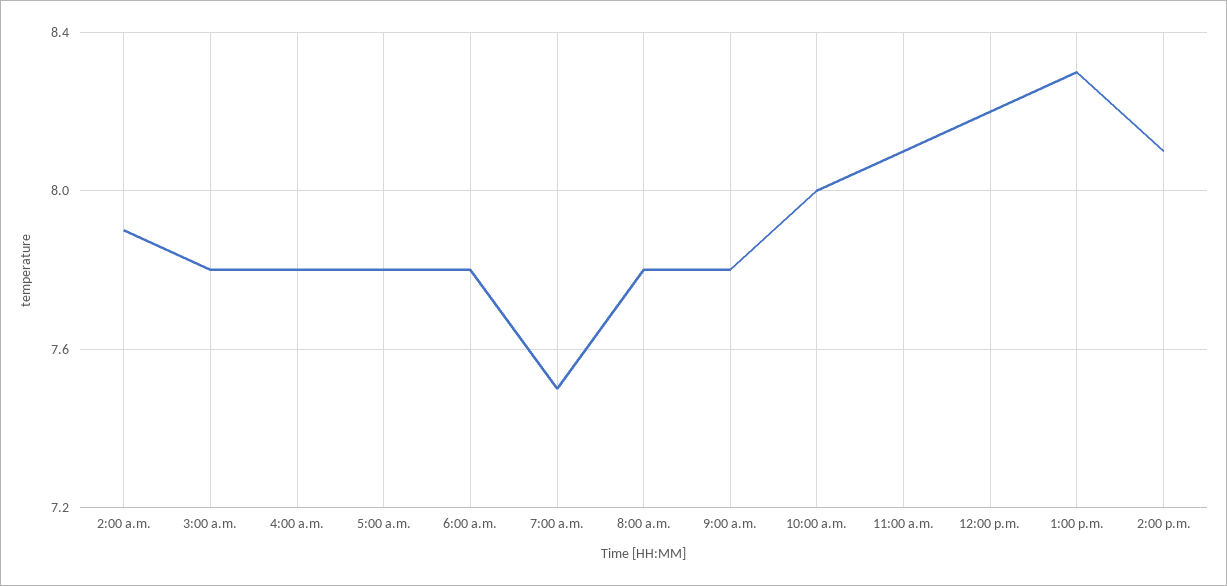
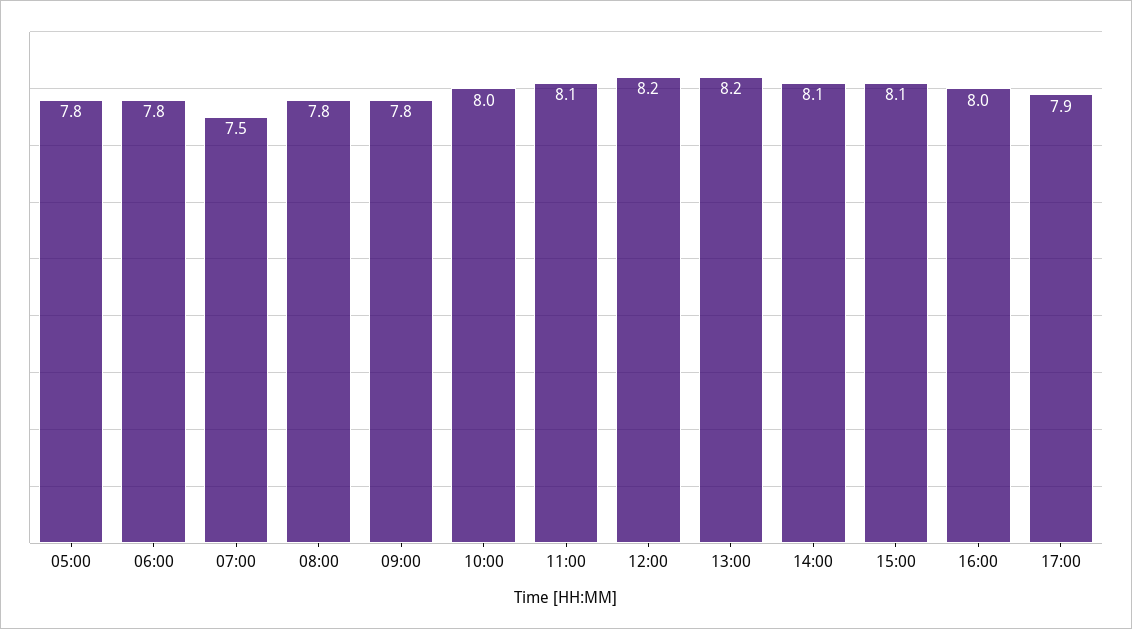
2:00 a.m.: 7.9 -> none
3:00 a.m.: 7.8 -> none
4:00 a.m.: 7.8 -> none
1:00 p.m.: 8.3 -> 8.2
15:00: none -> 8.1
16:00: none -> 8
17:00: none -> 7.9

